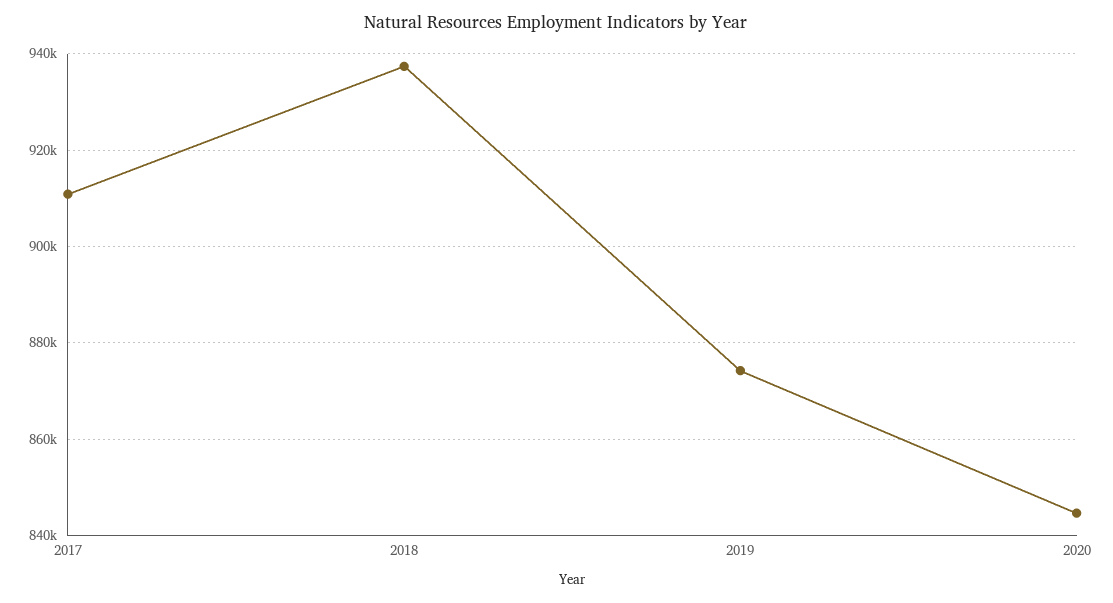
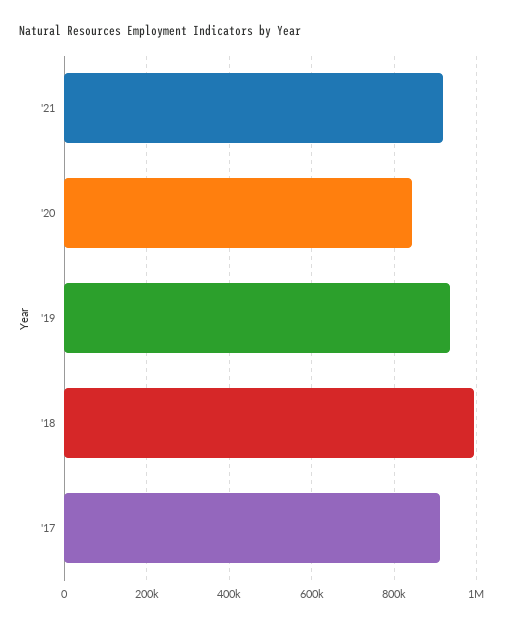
2018: 938000 -> 1000000
2019: 874000 -> 940000
'21: none -> 920000

